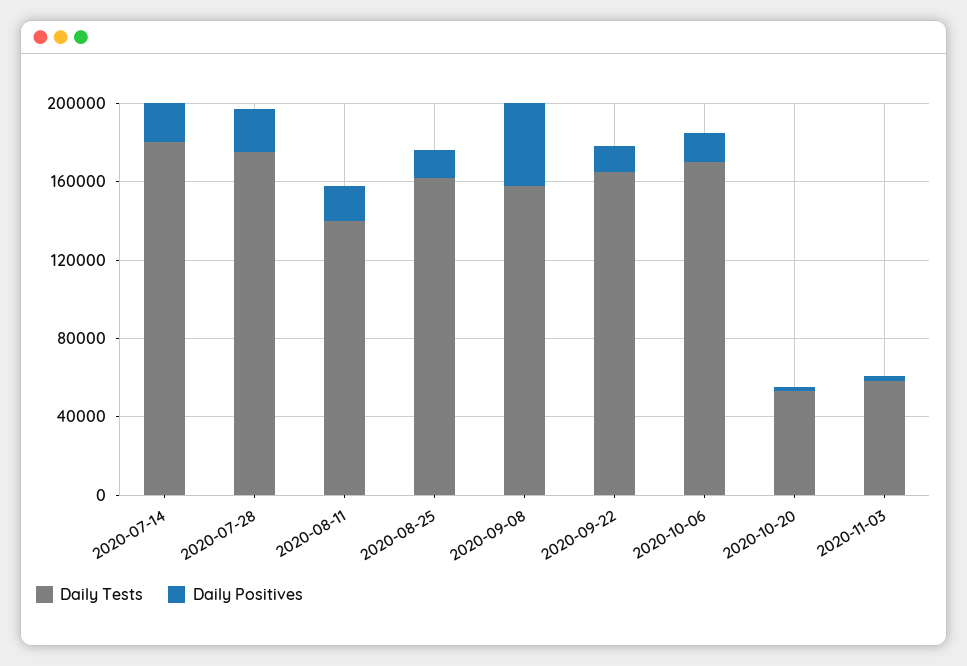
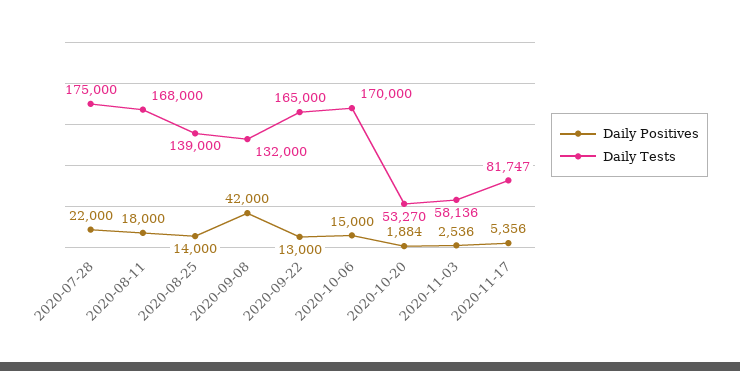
Daily Tests, 2020-07-14: 180000 -> none
Daily Positives, 2020-07-14: 20000 -> none
Daily Tests, 2020-08-11: 140000 -> 168000
Daily Tests, 2020-08-25: 160000 -> 139000
Daily Tests, 2020-09-08: 160000 -> 132000
Daily Positives, 2020-11-17: none -> 5356
Daily Tests, 2020-11-17: none -> 81747

